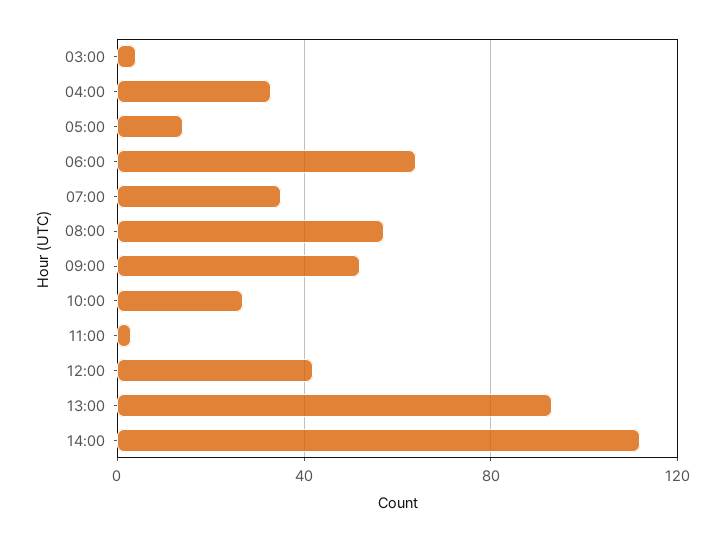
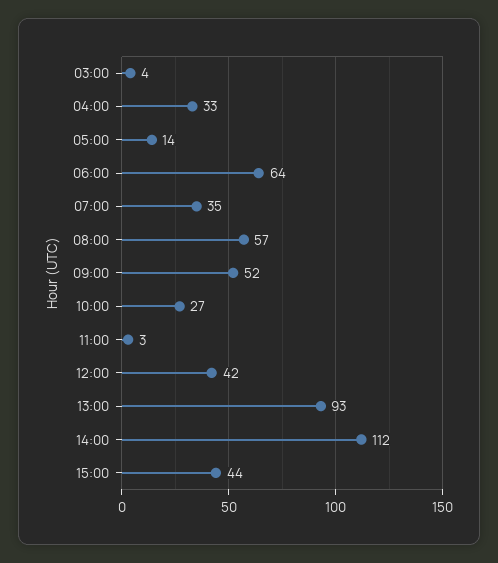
15:00: none -> 44

